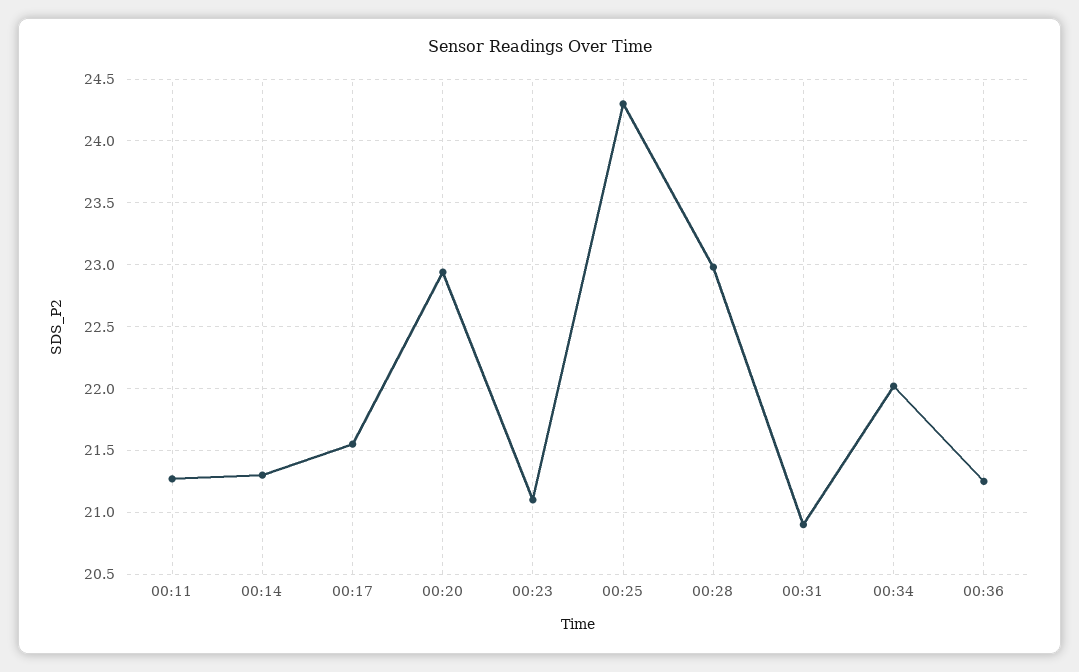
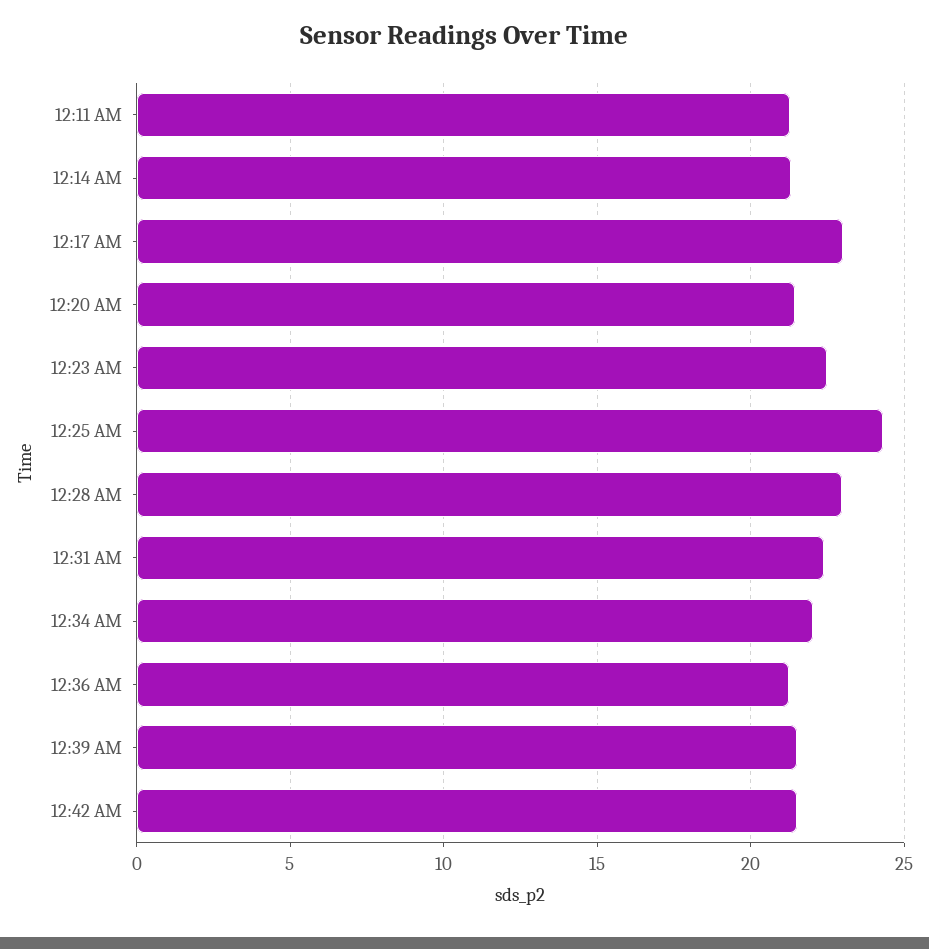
00:17: 21.55 -> 23
00:20: 22.95 -> 21.5
00:23: 21.1 -> 22.5
00:31: 20.9 -> 22.5
12:39 AM: none -> 21.5
12:42 AM: none -> 21.5

